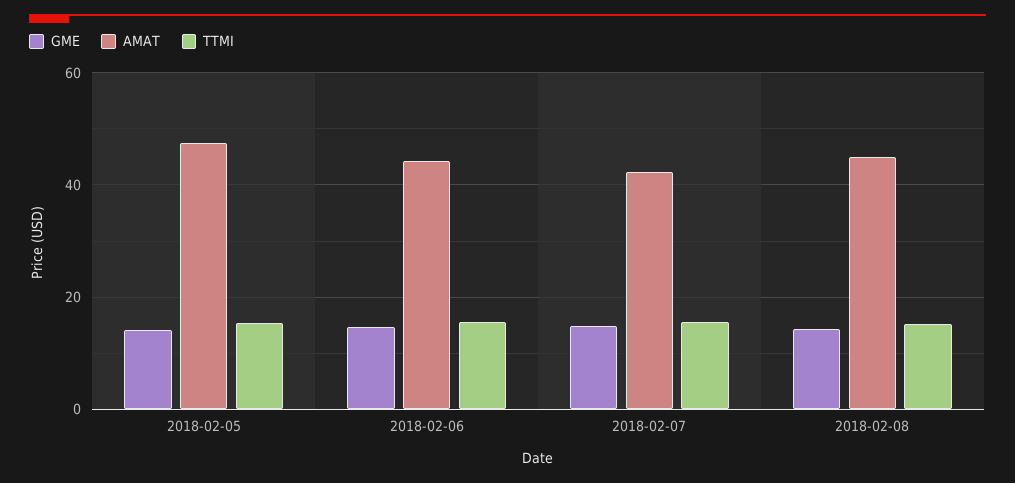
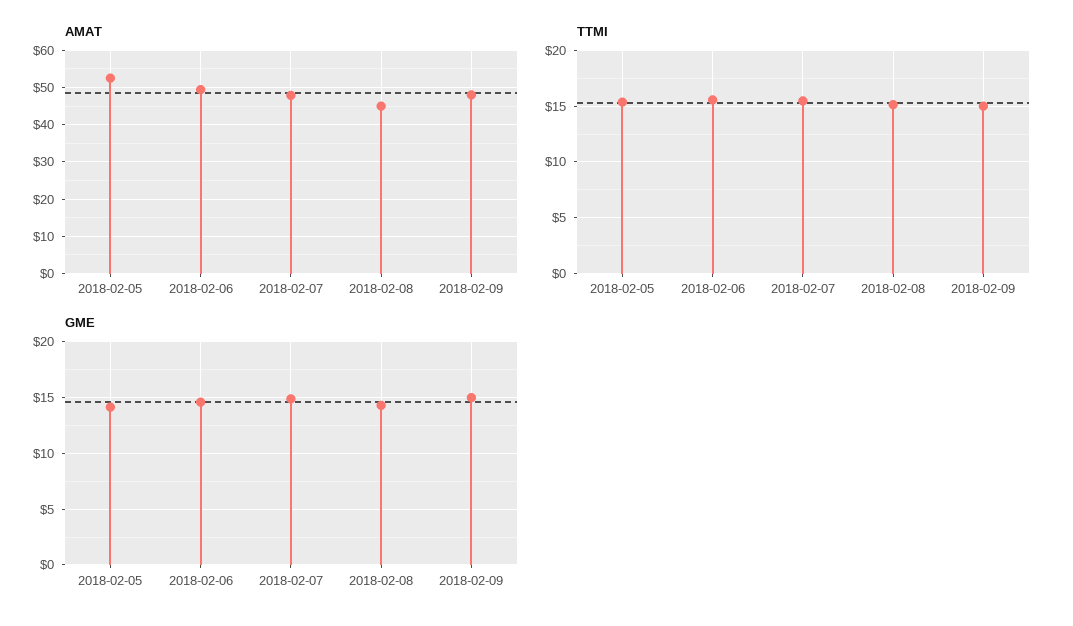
AMAT, 2018-02-05: 48 -> 52
AMAT, 2018-02-06: 44 -> 50
AMAT, 2018-02-07: 42 -> 48
AMAT, 2018-02-09: none -> 48
TTMI, 2018-02-09: none -> 15
GME, 2018-02-09: none -> 15

